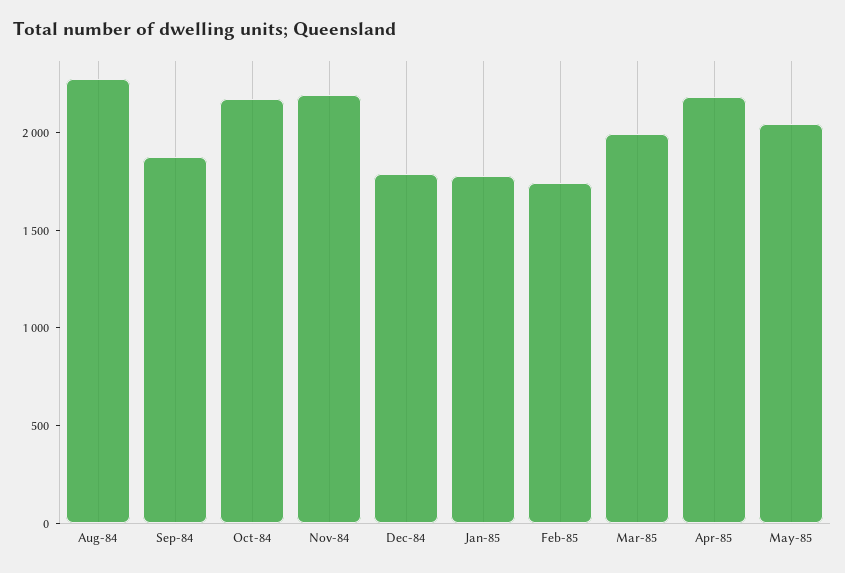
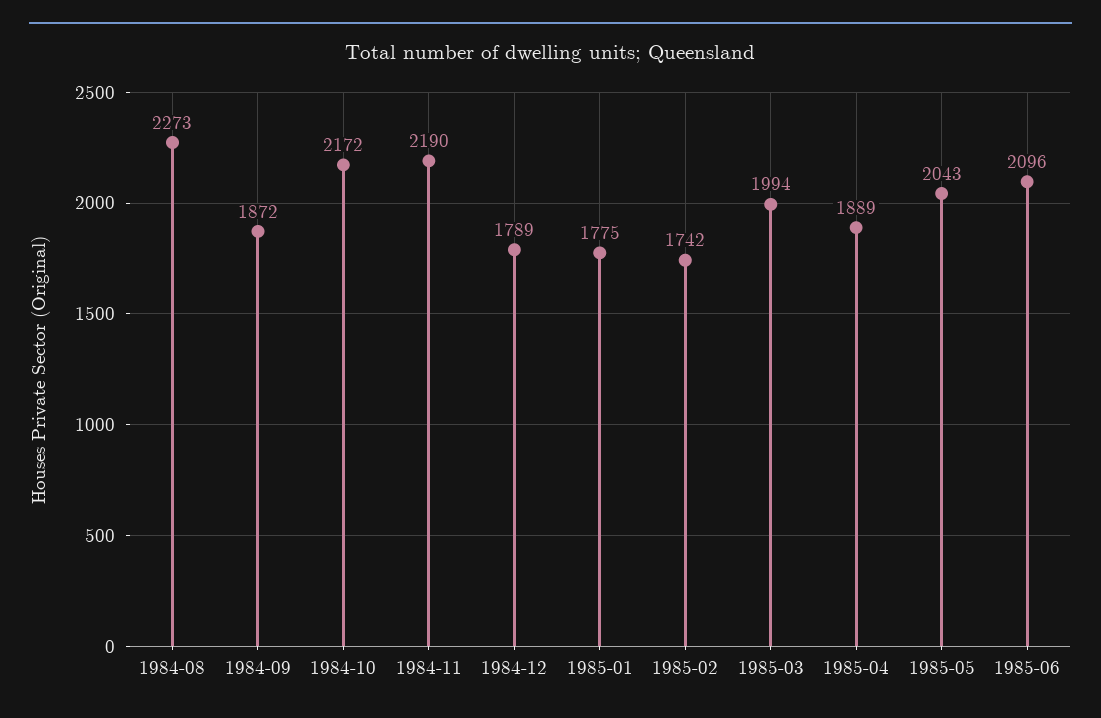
Apr-85: 2200 -> 1889
1985-06: none -> 2096

